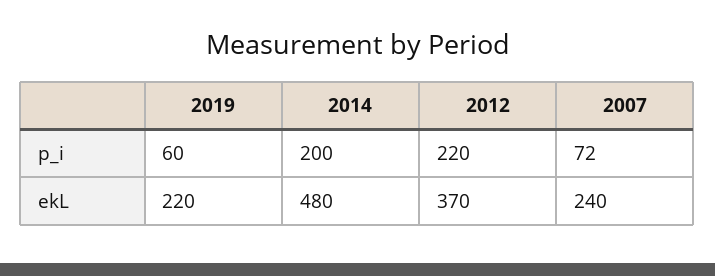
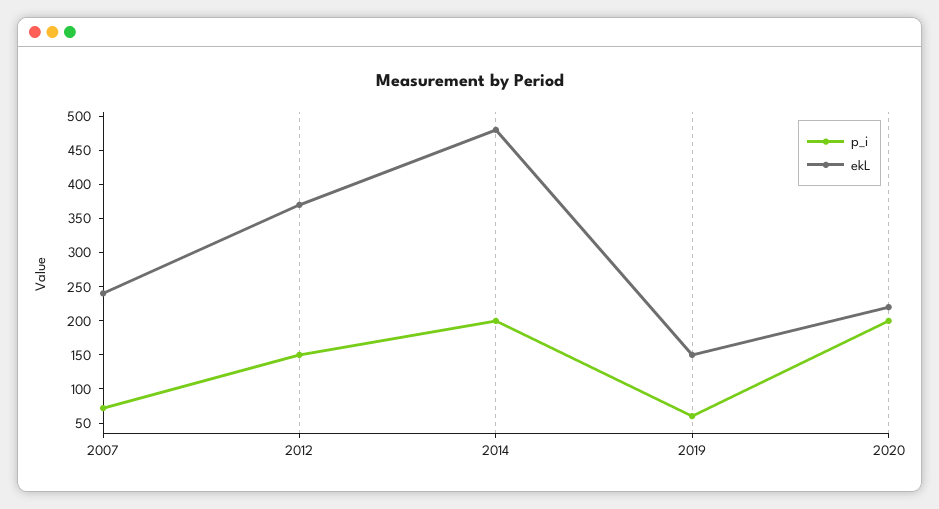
p_i, 2012: 220 -> 150
ekL, 2019: 220 -> 150
p_i, 2020: none -> 200
ekL, 2020: none -> 225

